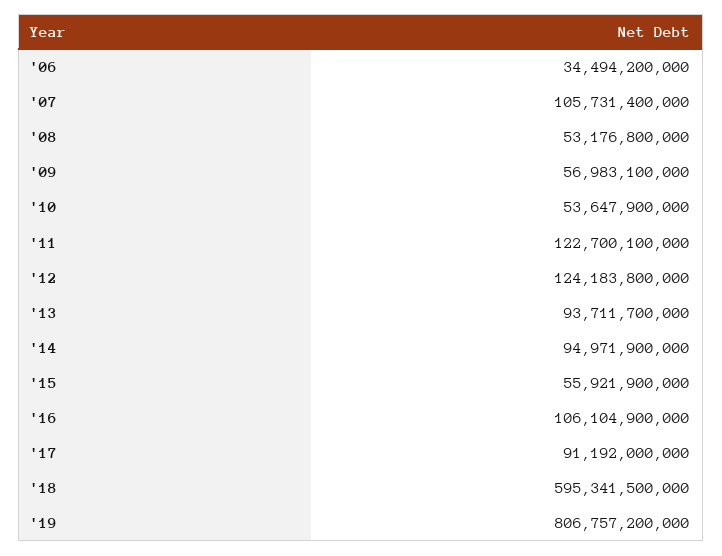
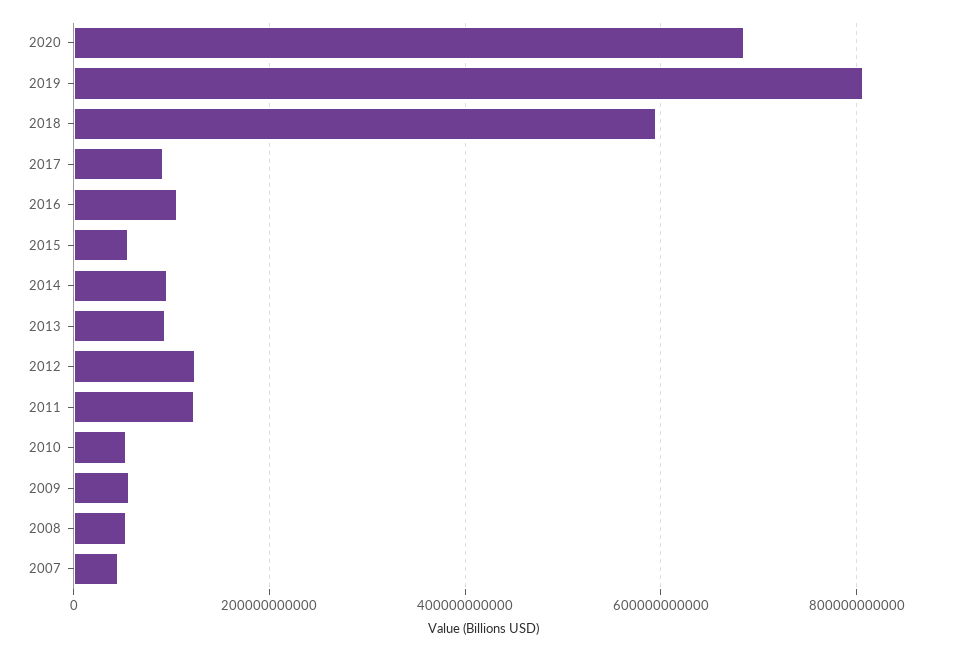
'06: 34494200000 -> none
'07: 105731400000 -> 40000000000
2020: none -> 680000000000

